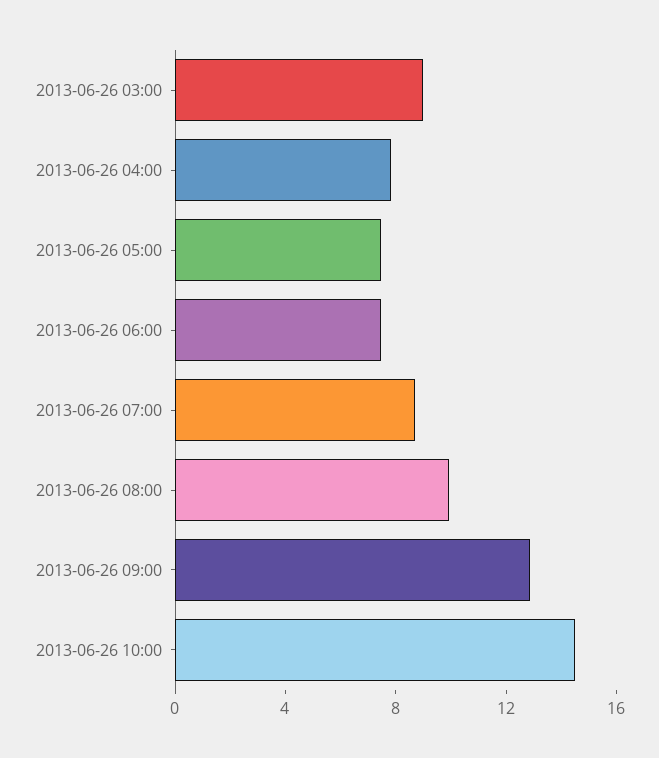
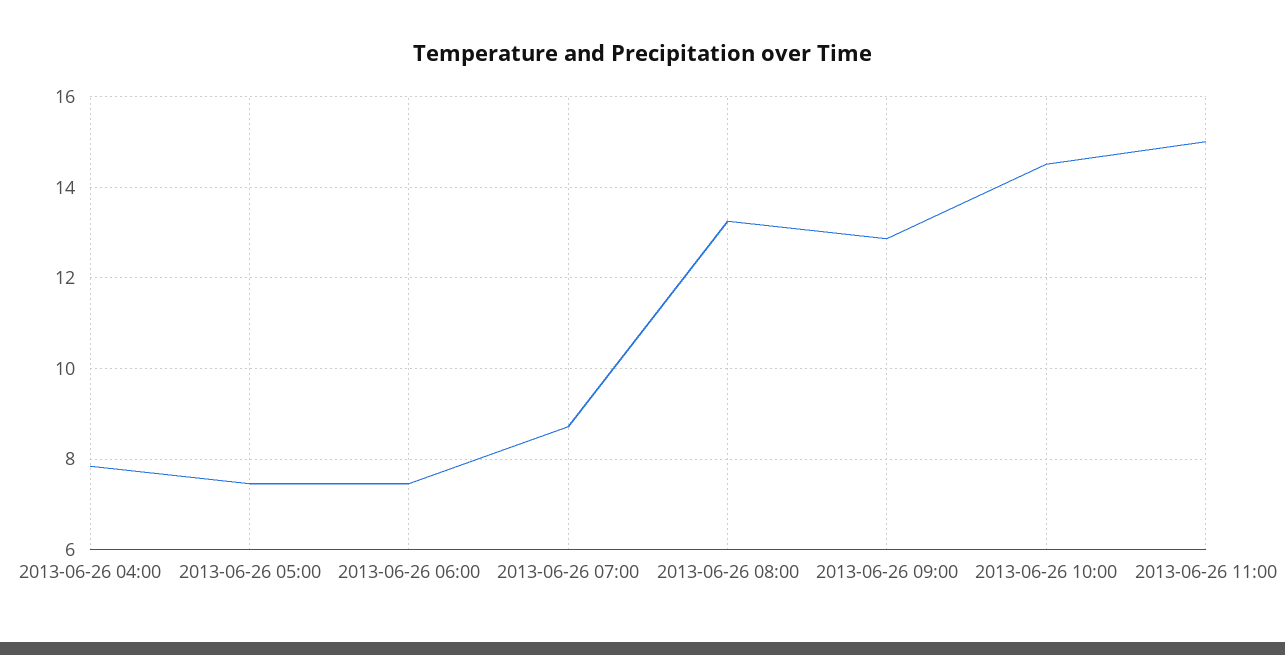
2013-06-26 03:00: 9 -> none
2013-06-26 08:00: 10 -> 13.2
2013-06-26 11:00: none -> 15

